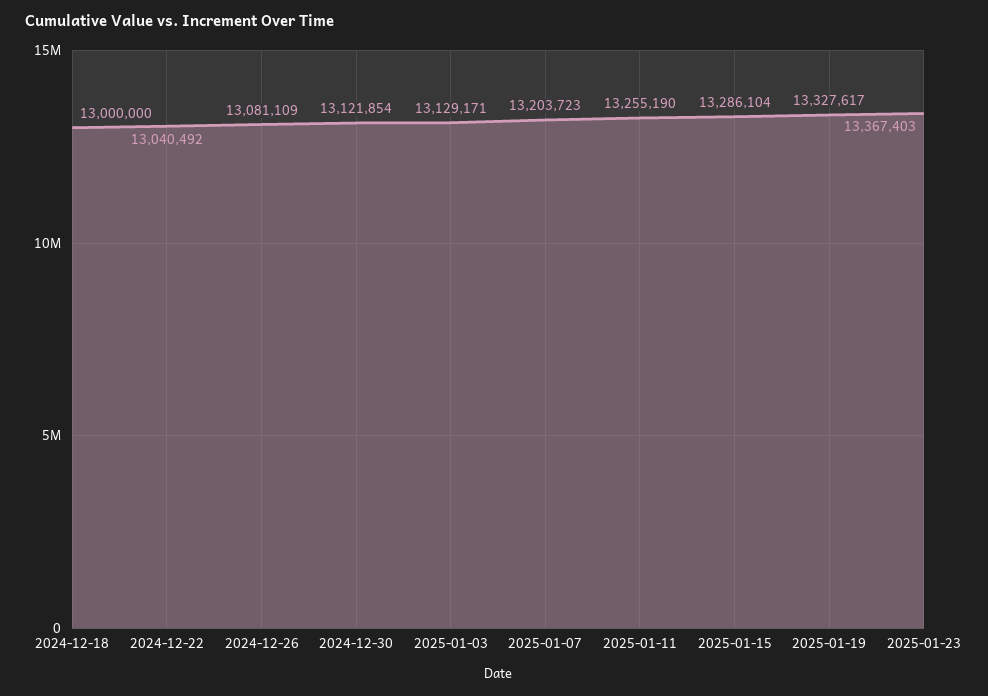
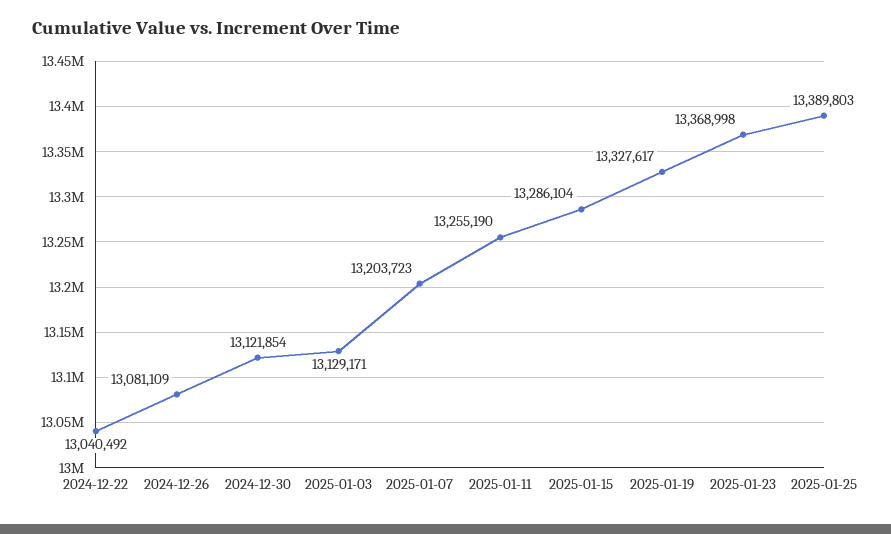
2024-12-18: 13000000 -> none
2025-01-23: 13367403 -> 13368998
2025-01-25: none -> 13389803

